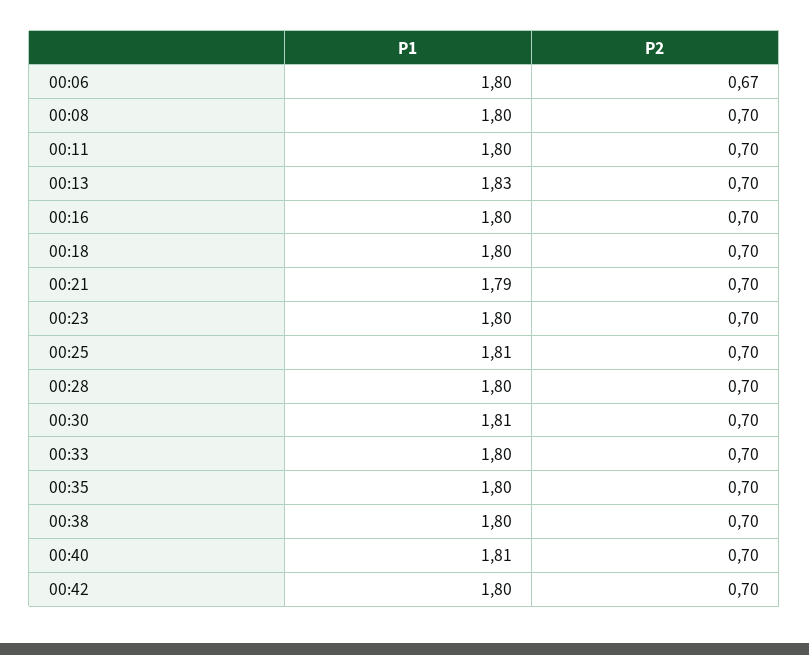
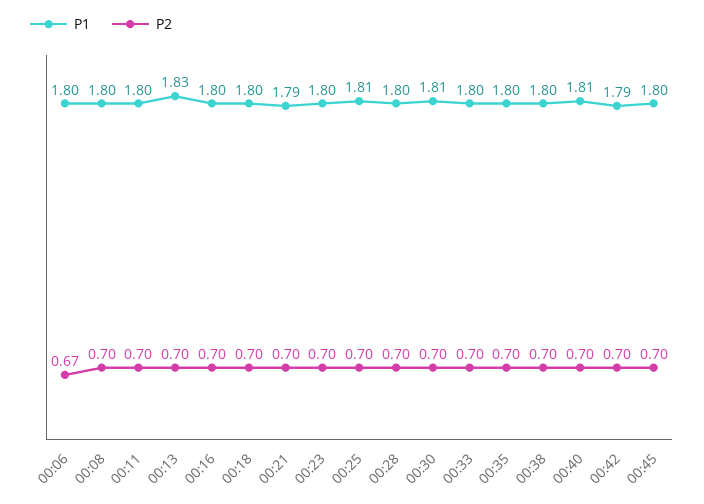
P1, 00:42: 1.8 -> 1.79
P1, 00:45: none -> 1.8
P2, 00:45: none -> 0.7

